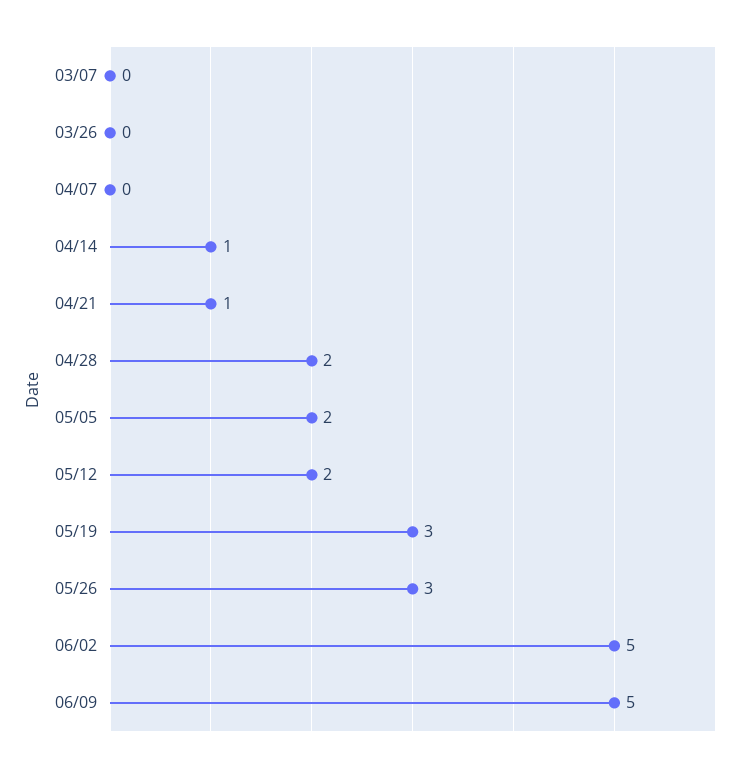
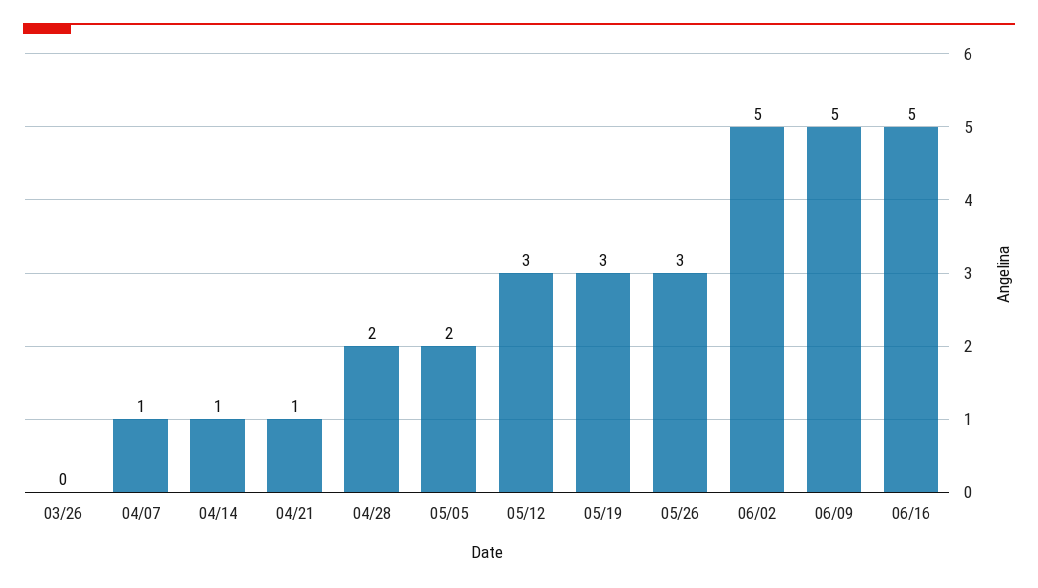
03/07: 0 -> none
04/07: 0 -> 1
05/12: 2 -> 3
06/16: none -> 5

